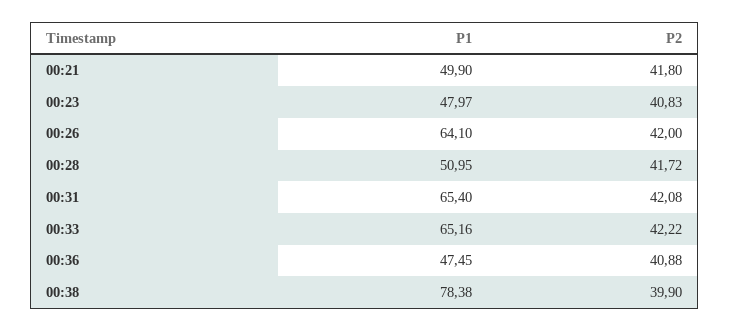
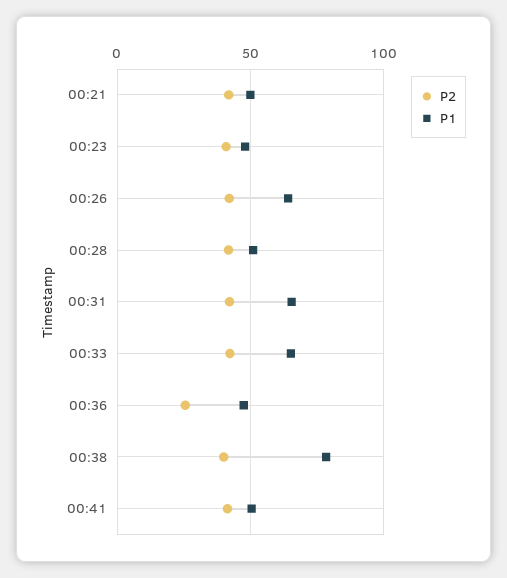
P2, 00:36: 40.88 -> 25
P2, 00:41: none -> 40
P1, 00:41: none -> 50

